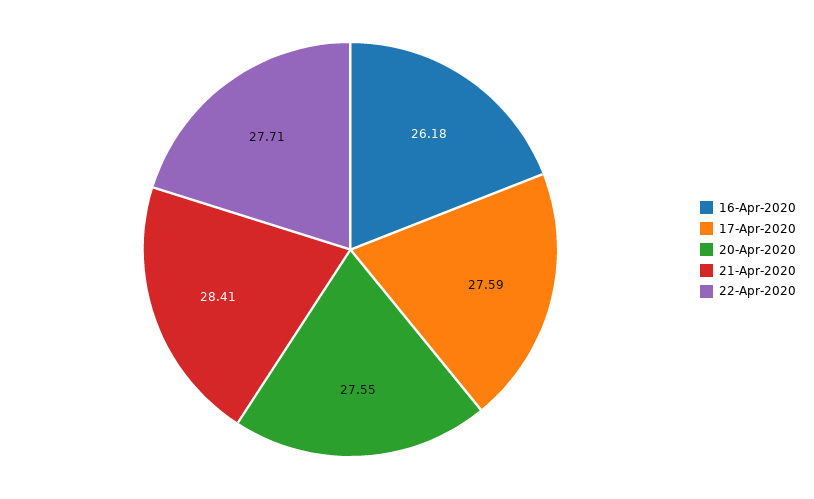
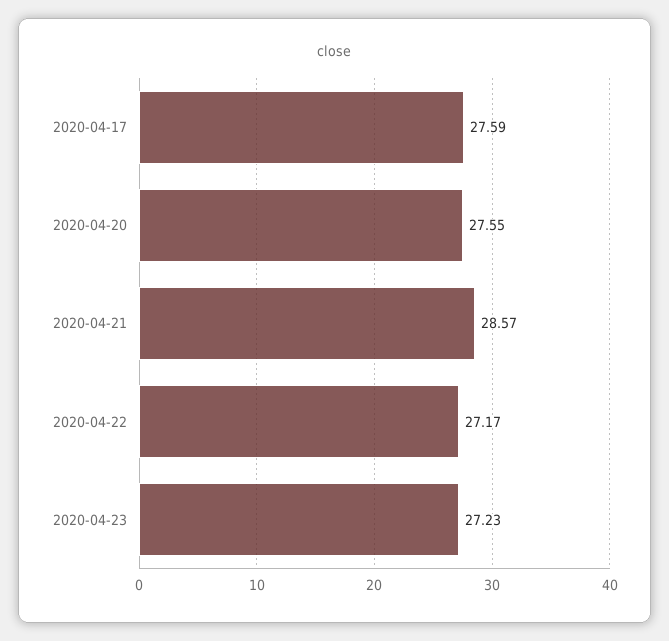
16-Apr-2020: 26.18 -> none
21-Apr-2020: 28.41 -> 28.57
22-Apr-2020: 27.71 -> 27.17
2020-04-23: none -> 27.23

